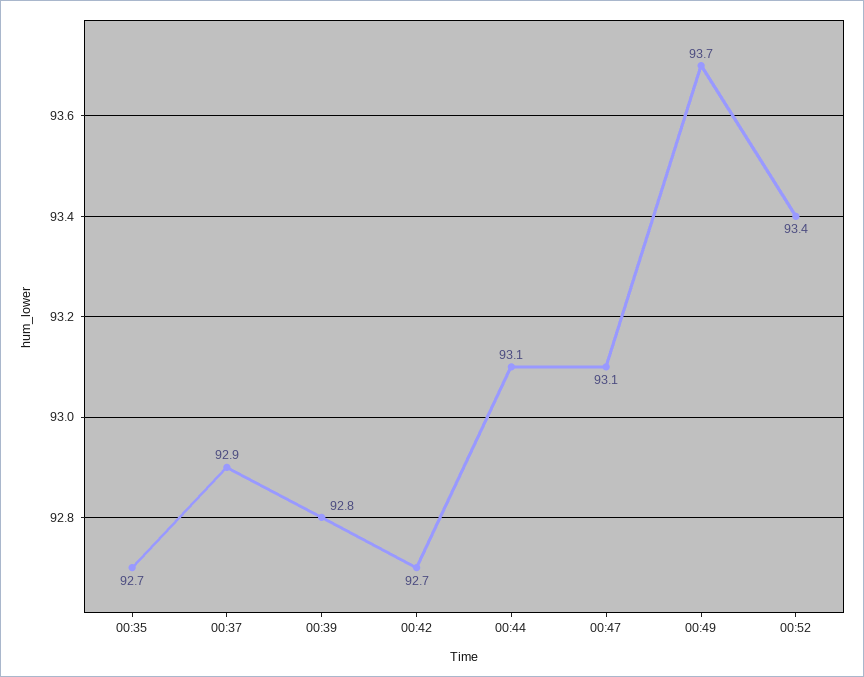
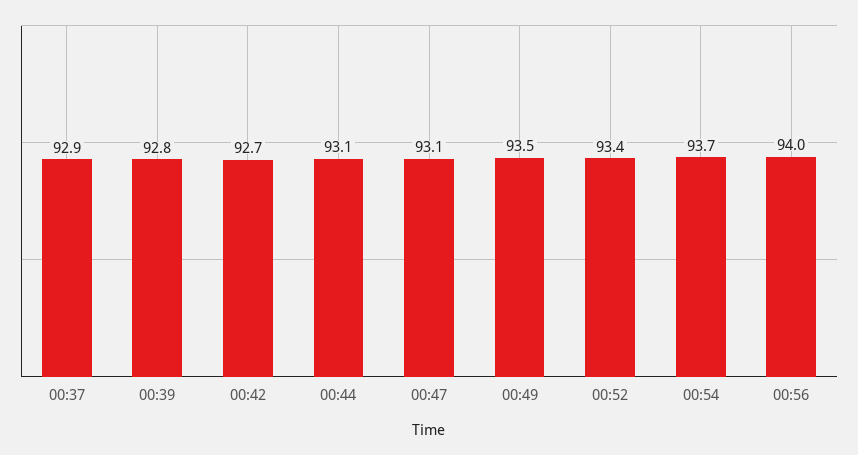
00:35: 92.7 -> none
00:49: 93.7 -> 93.5
00:54: none -> 93.7
00:56: none -> 94

